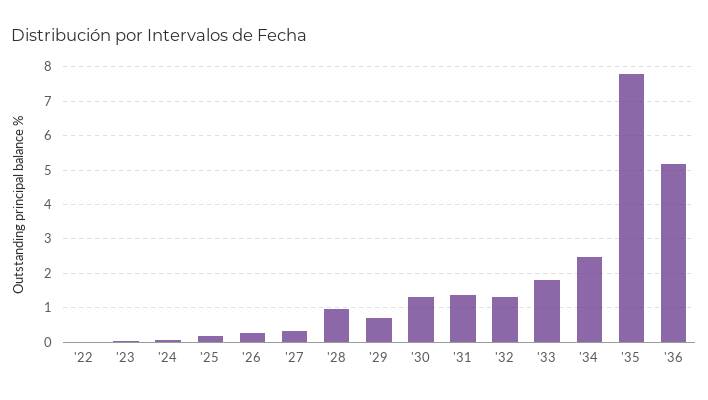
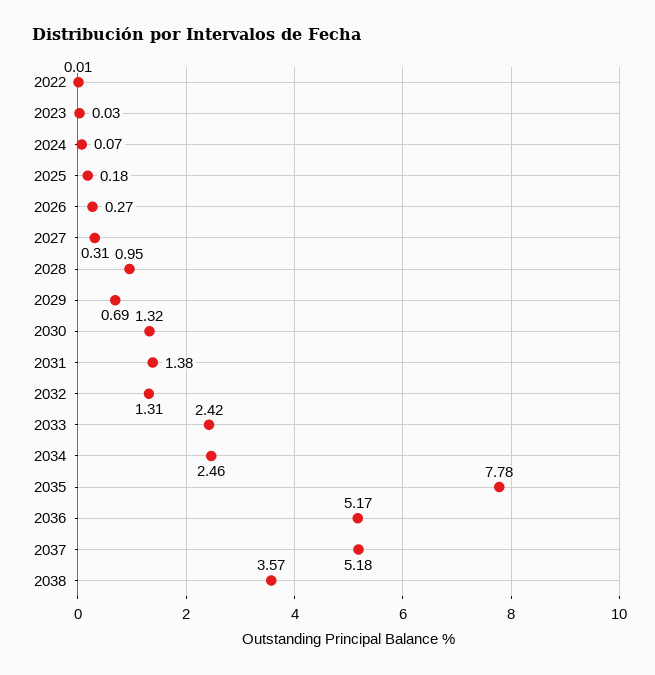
'33: 1.8 -> 2.42
2037: none -> 5.18
2038: none -> 3.57

